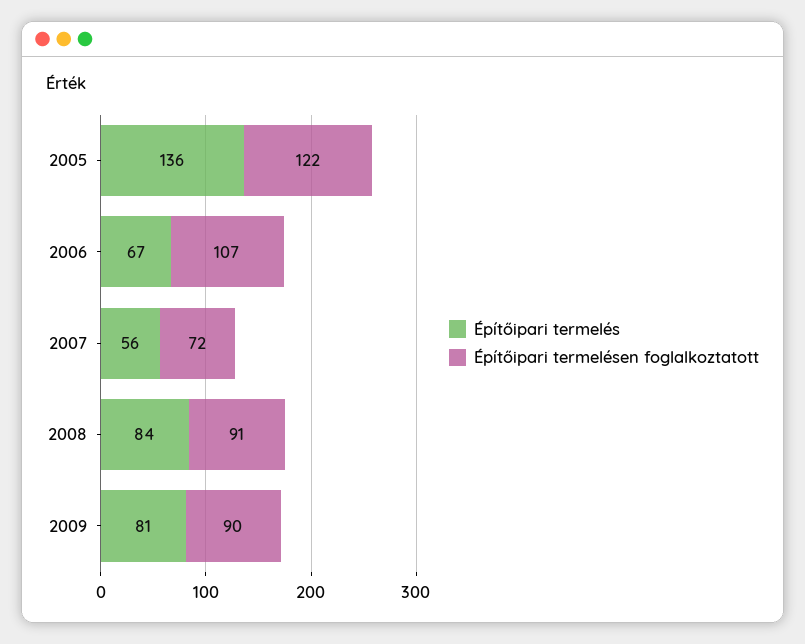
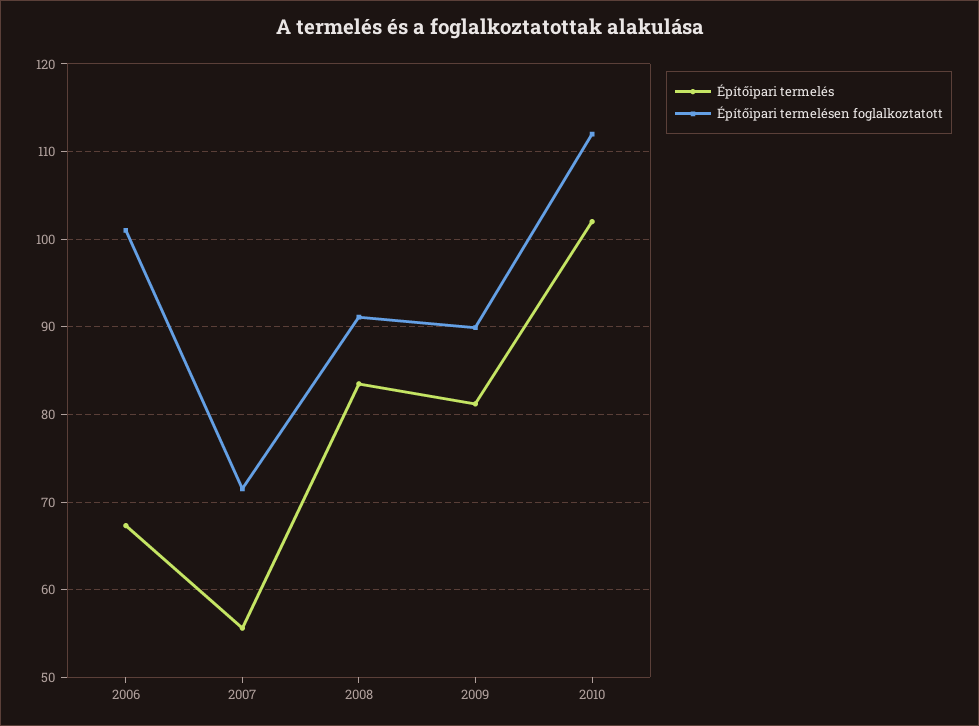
Építőipari termelés, 2005: 136 -> none
Építőipari termelésen foglalkoztatott, 2005: 122 -> none
Építőipari termelésen foglalkoztatott, 2006: 107 -> 101
Építőipari termelés, 2010: none -> 102
Építőipari termelésen foglalkoztatott, 2010: none -> 112

